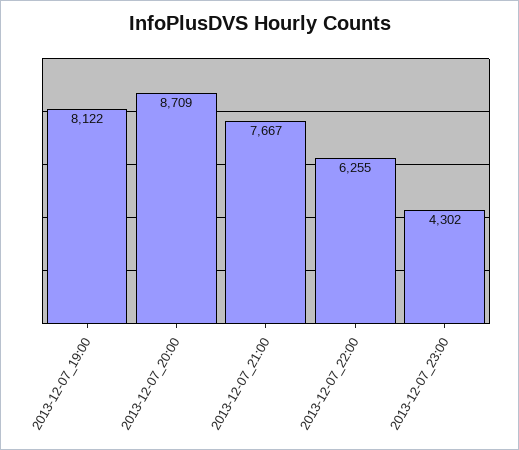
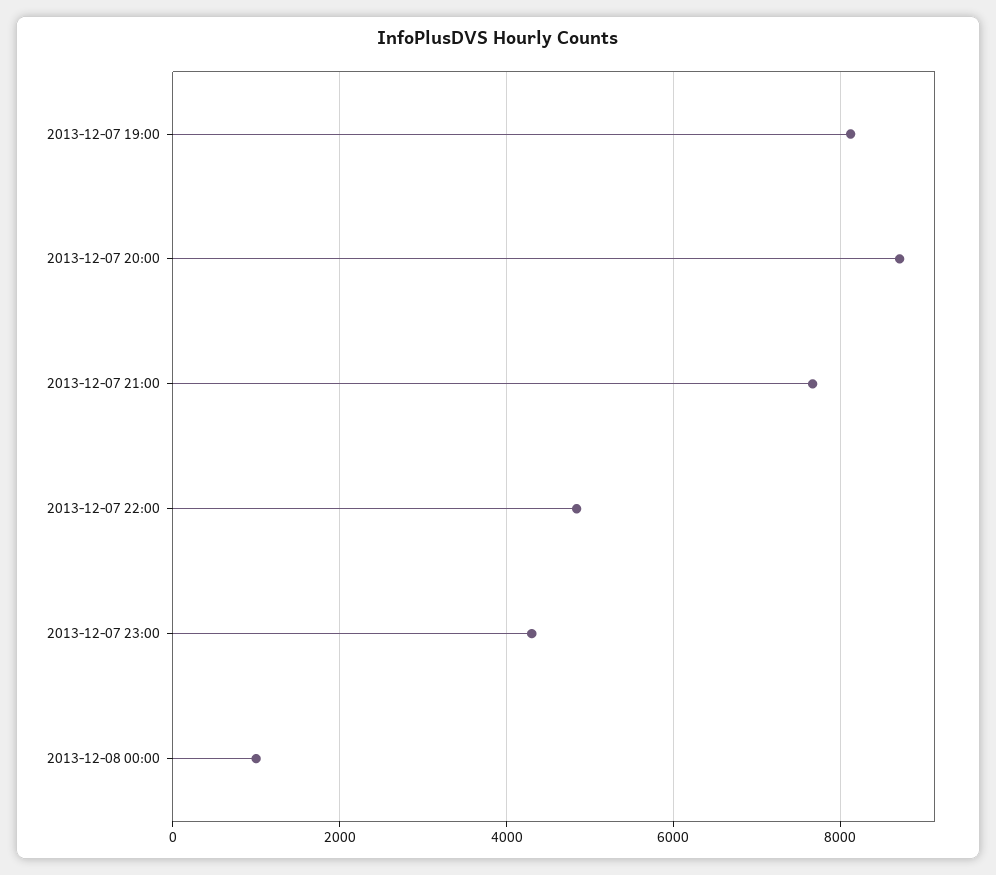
2013-12-07_22:00: 6255 -> 4800
2013-12-08 00:00: none -> 1000

